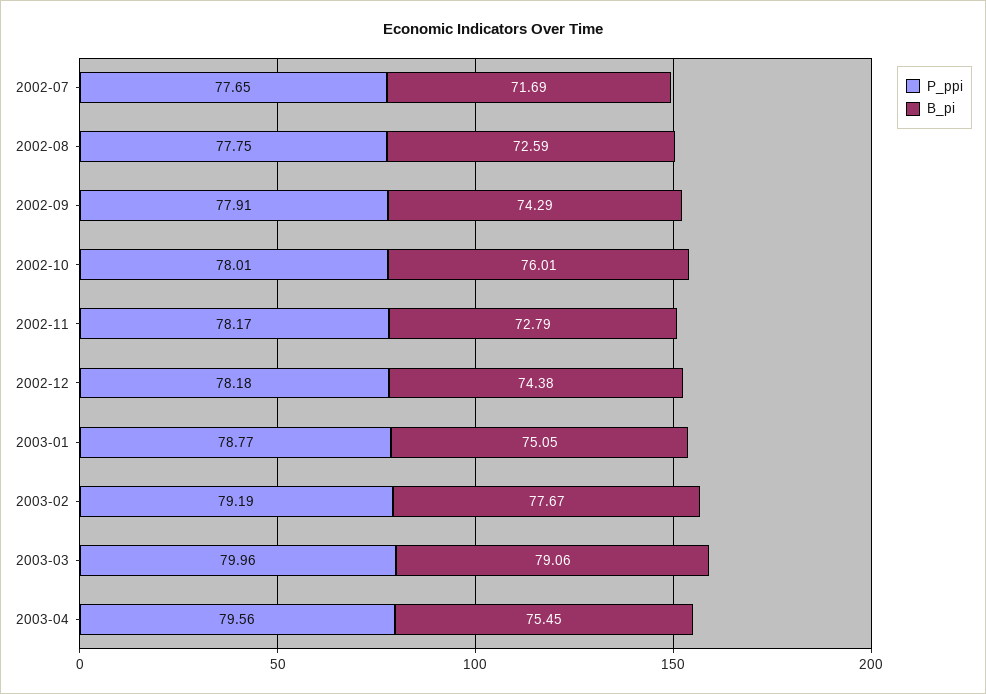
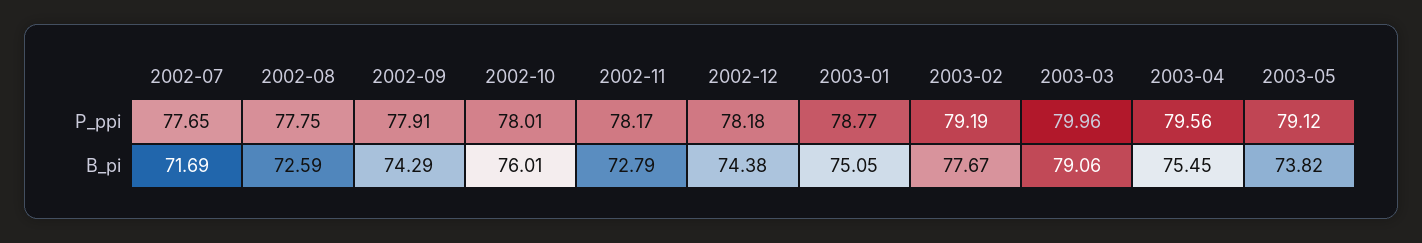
P_ppi, 2003-05: none -> 79.12
B_pi, 2003-05: none -> 73.82

